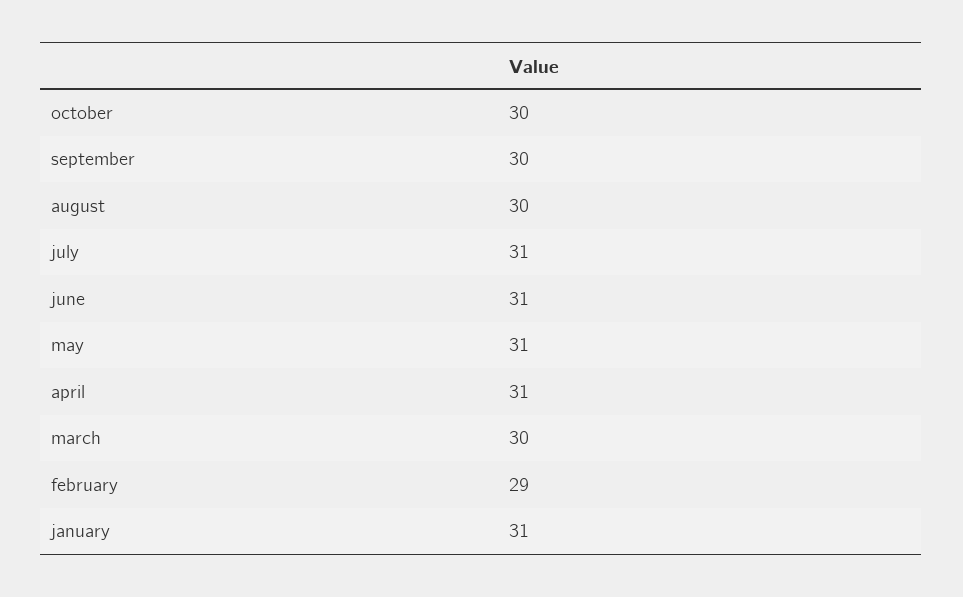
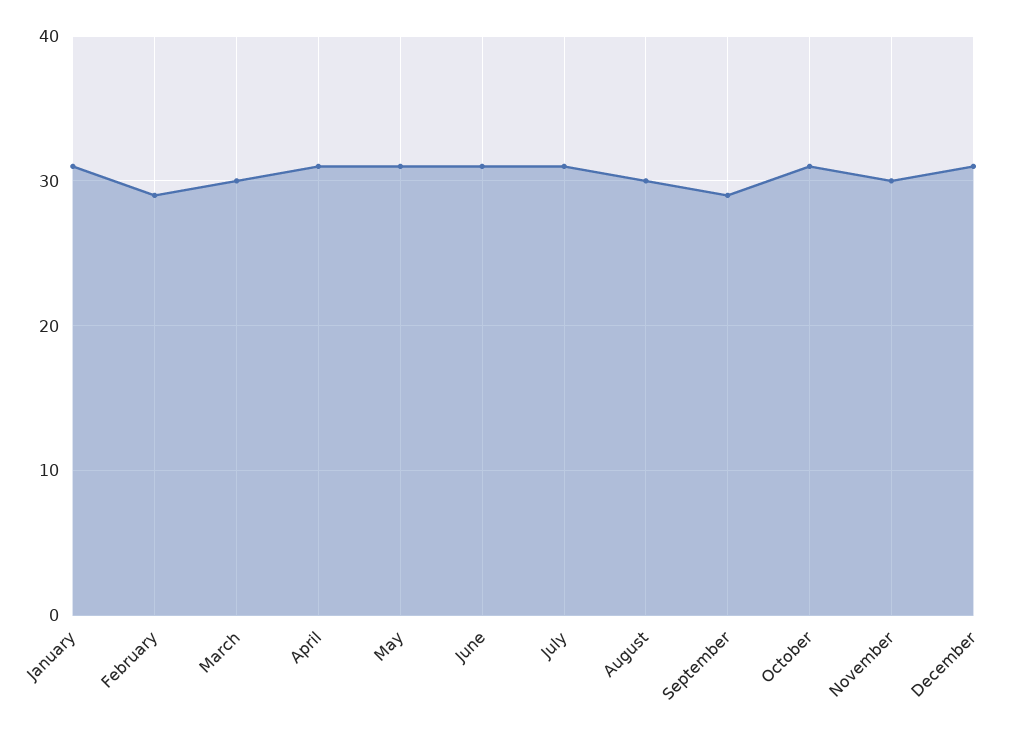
october: 30 -> 31
september: 30 -> 29
November: none -> 30
December: none -> 31

